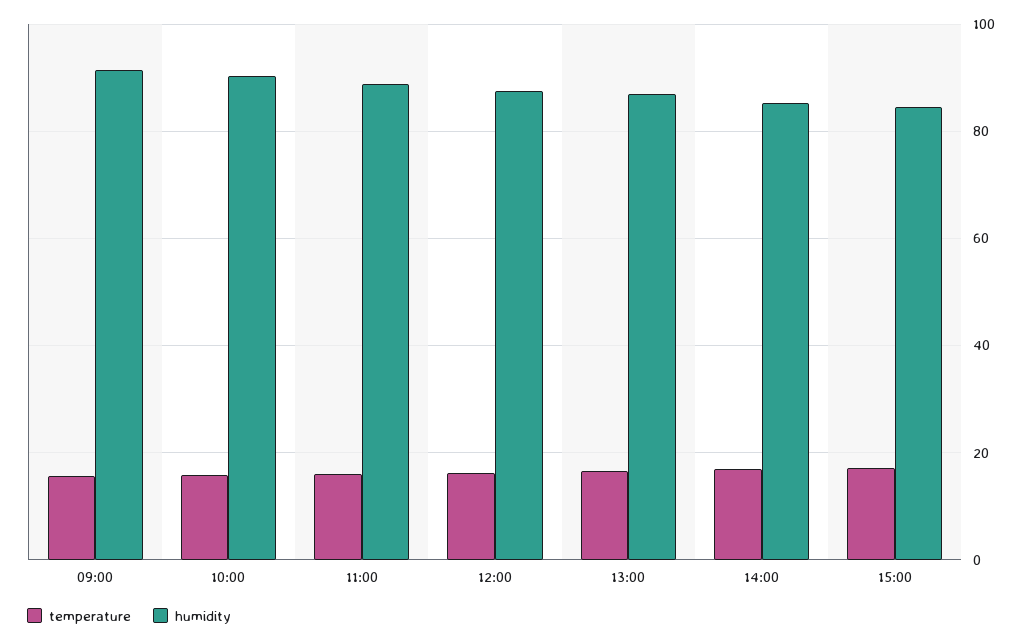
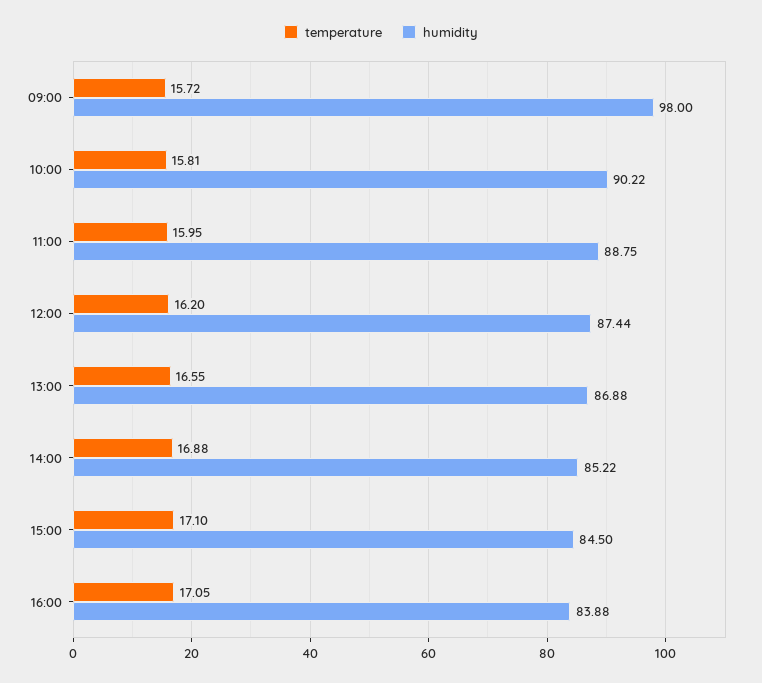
humidity, 09:00: 92 -> 98
temperature, 16:00: none -> 17.05
humidity, 16:00: none -> 83.88

